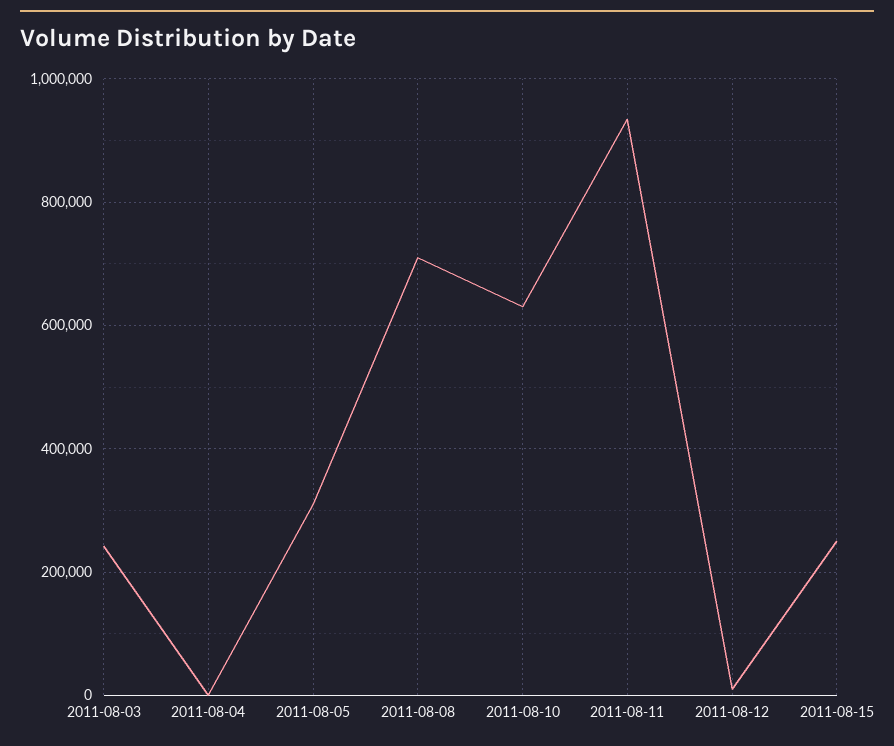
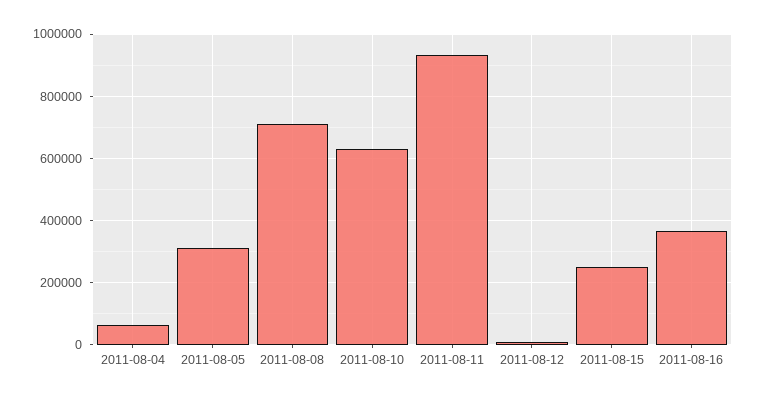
2011-08-03: 240000 -> none
2011-08-04: 0 -> 60000
2011-08-16: none -> 360000

